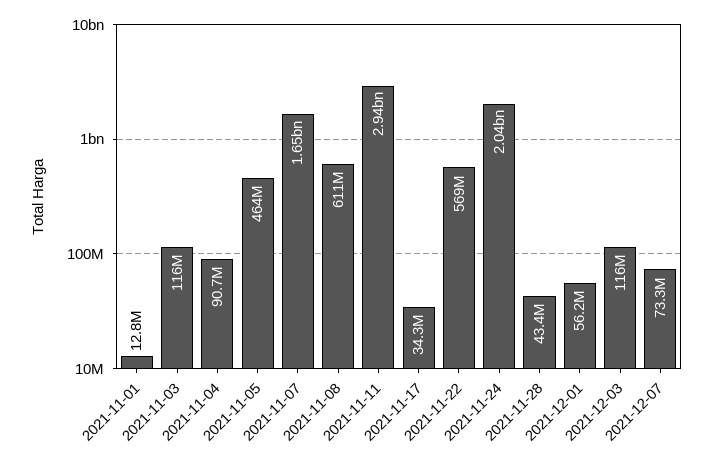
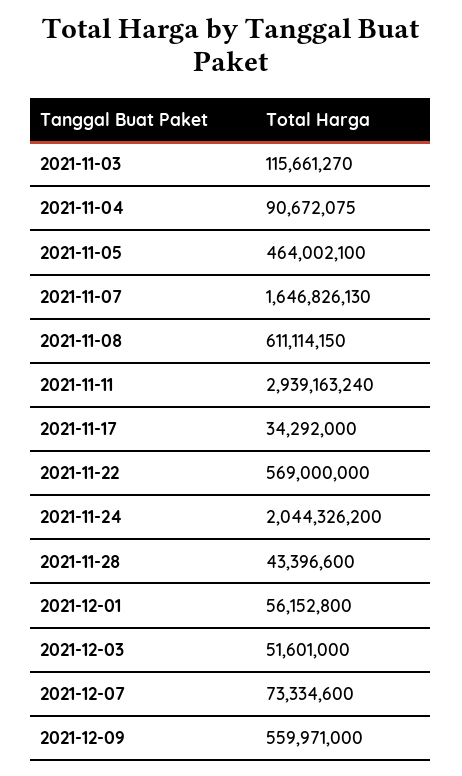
2021-11-01: 12800000 -> none
2021-12-03: 116000000 -> 51601000
2021-12-09: none -> 559971000

